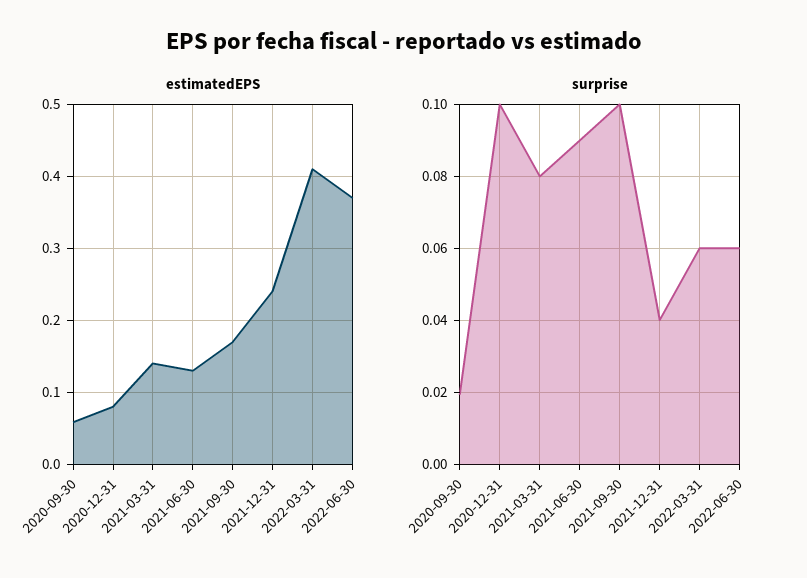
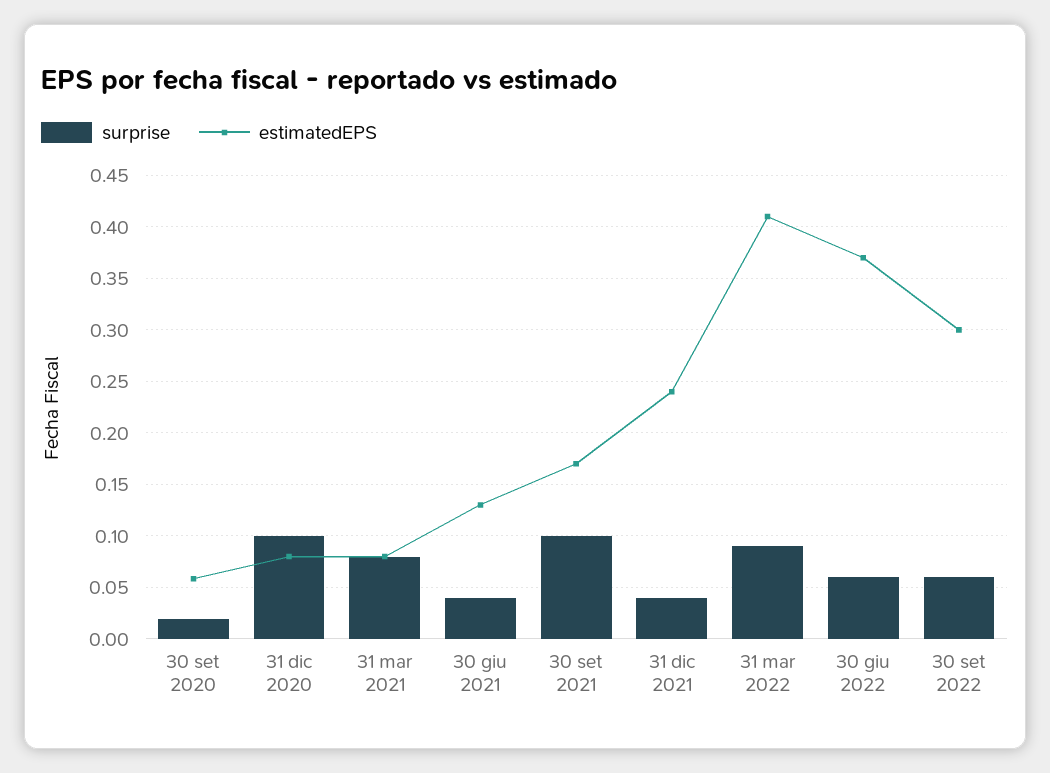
estimatedEPS, 2021-03-31: 0.14 -> 0.08
surprise, 2021-06-30: 0.09 -> 0.04
surprise, 2022-03-31: 0.06 -> 0.09
surprise, 30 set 2022: none -> 0.06
estimatedEPS, 30 set 2022: none -> 0.3

